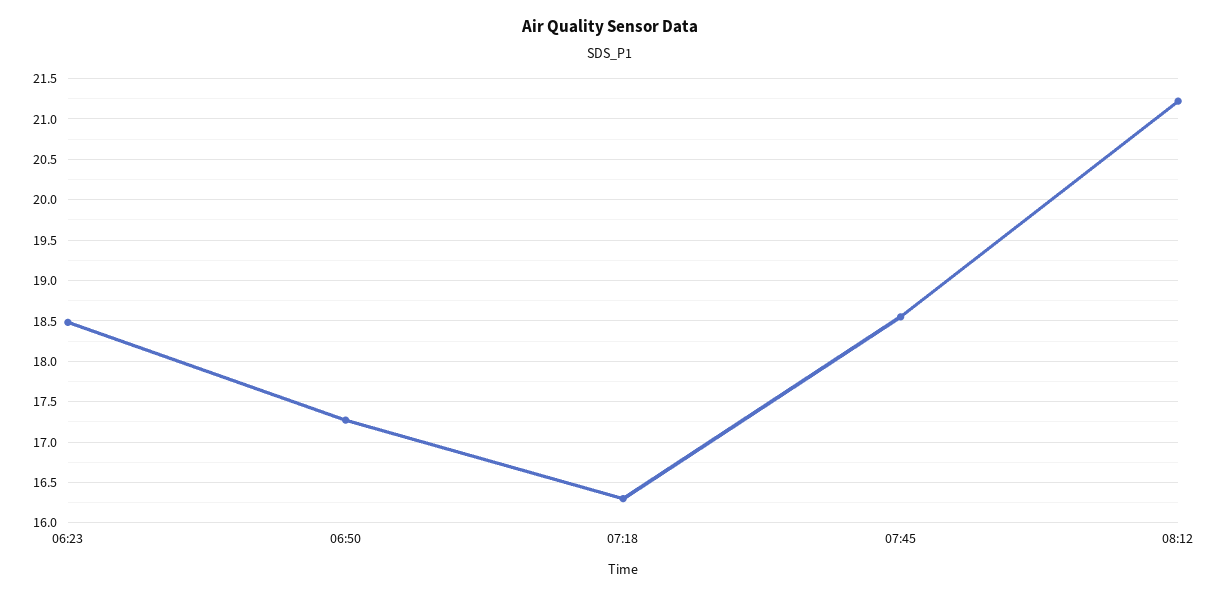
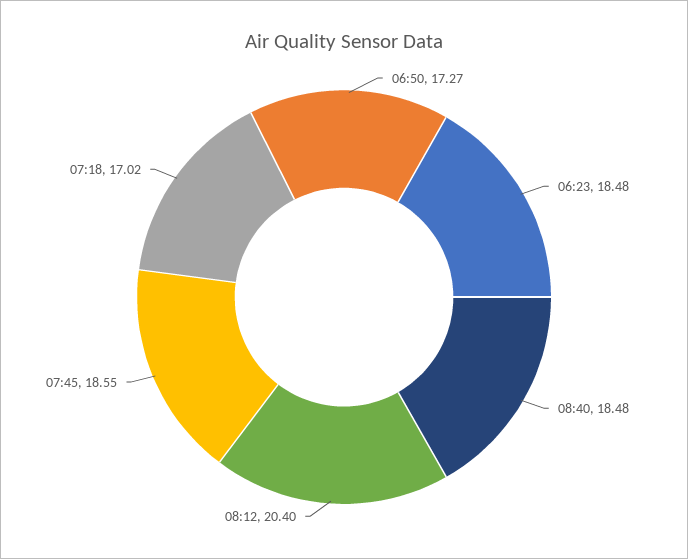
07:18: 16.3 -> 17.02
08:12: 21.2 -> 20.4
08:40: none -> 18.48

